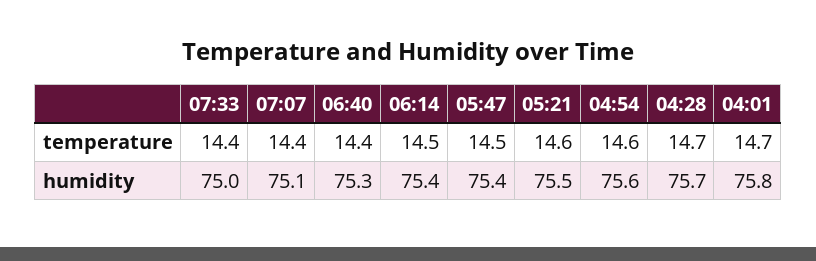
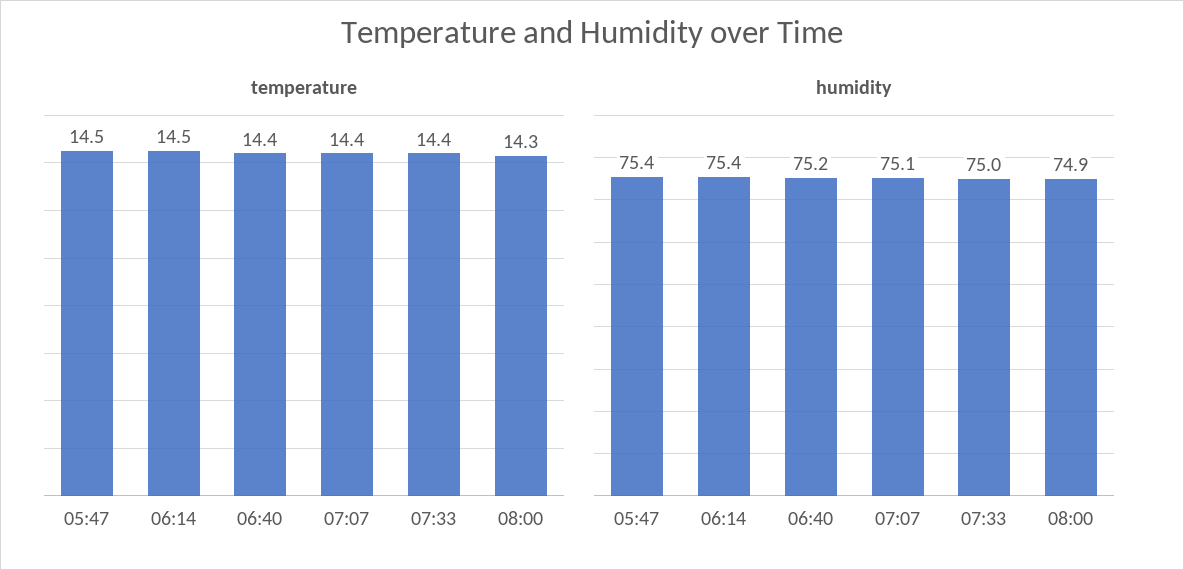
temperature, 05:21: 14.6 -> none
temperature, 04:54: 14.6 -> none
temperature, 04:28: 14.7 -> none
temperature, 04:01: 14.7 -> none
humidity, 06:40: 75.3 -> 75.2
humidity, 05:21: 75.5 -> none
humidity, 04:54: 75.6 -> none
humidity, 04:28: 75.7 -> none
humidity, 04:01: 75.8 -> none
temperature, 08:00: none -> 14.3
humidity, 08:00: none -> 74.9

